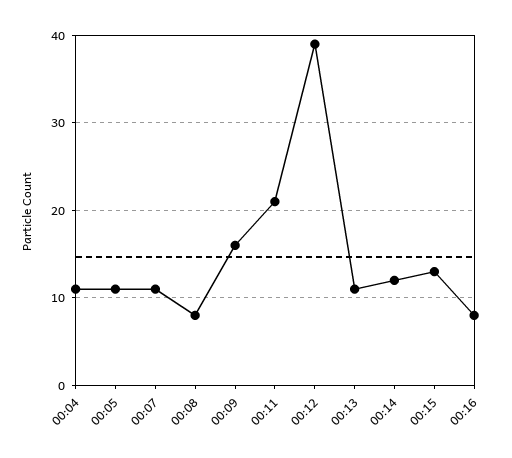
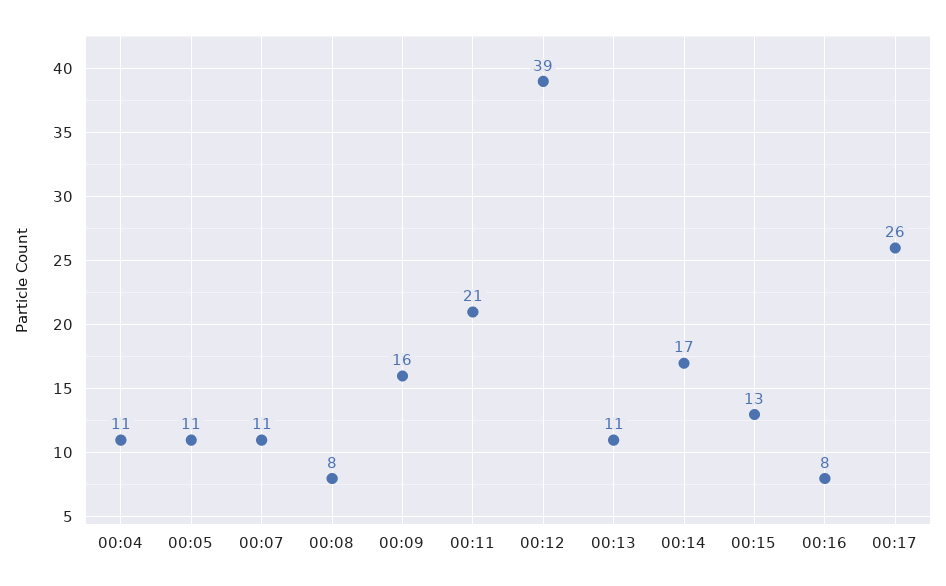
00:14: 12 -> 17
00:17: none -> 26

